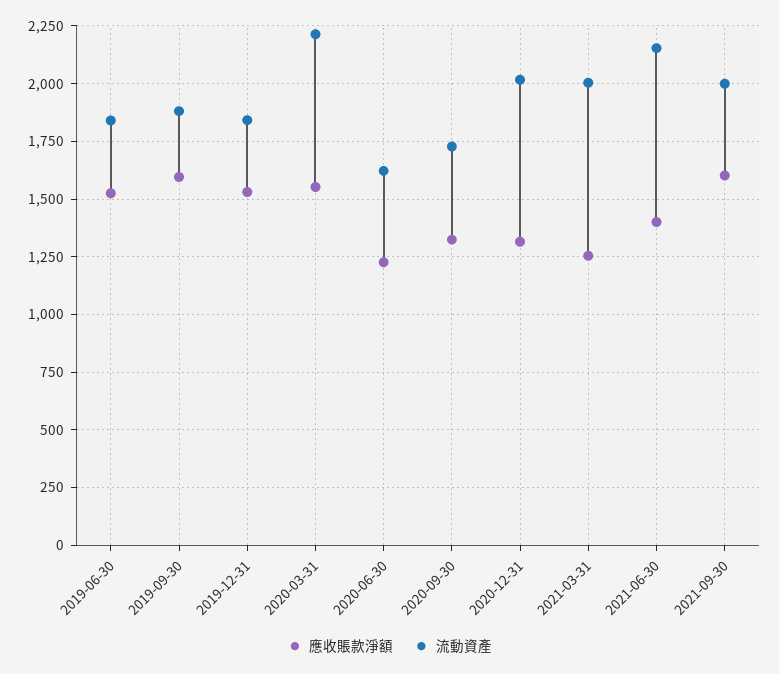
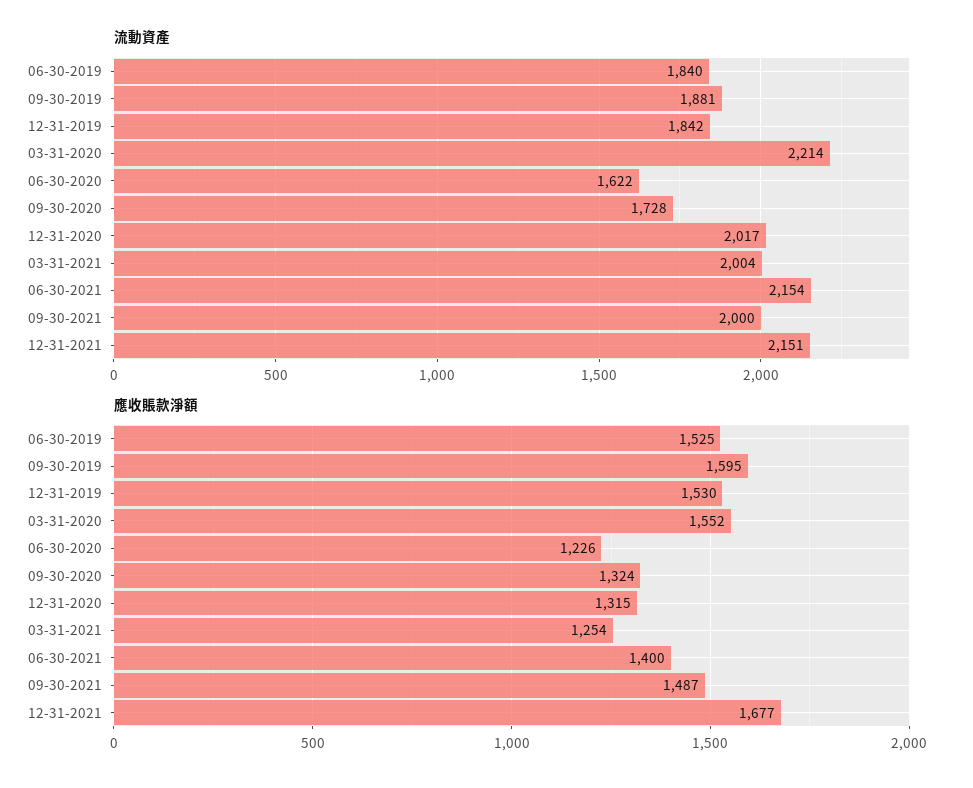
應收賬款淨額, 2021-09-30: 1600 -> 1487
流動資產, 12-31-2021: none -> 2151
應收賬款淨額, 12-31-2021: none -> 1677

